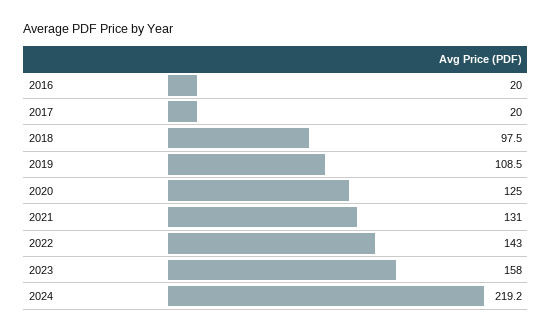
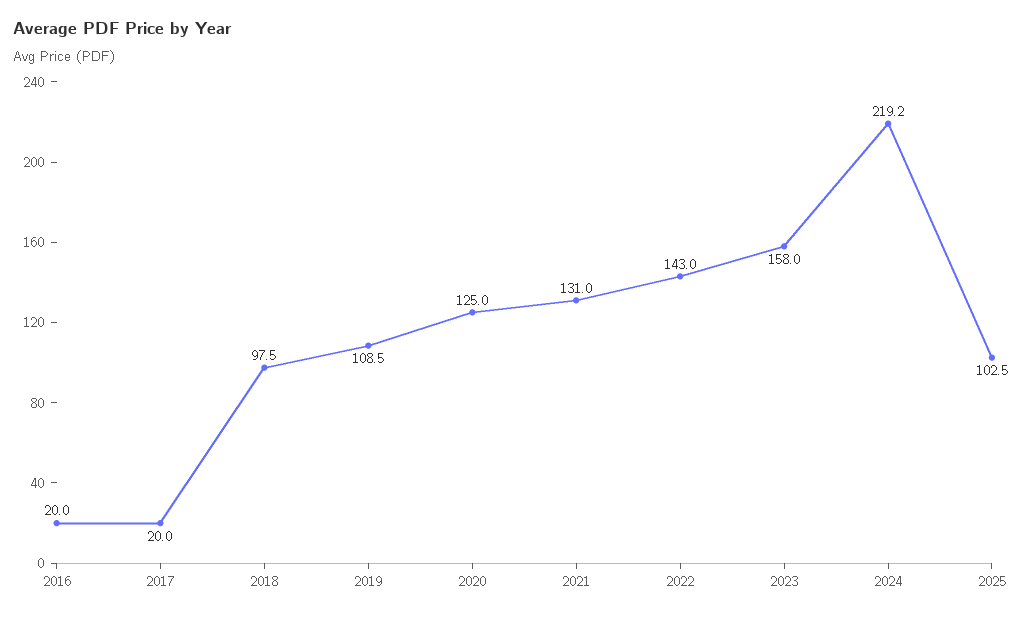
2025: none -> 102.5

